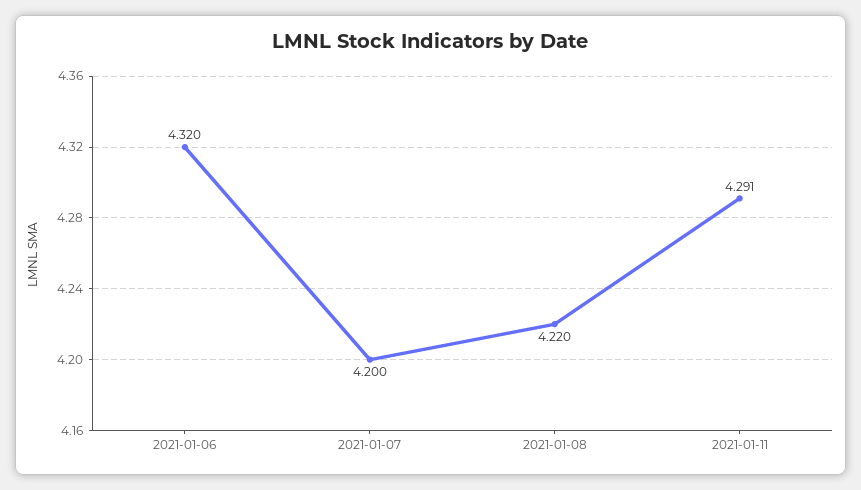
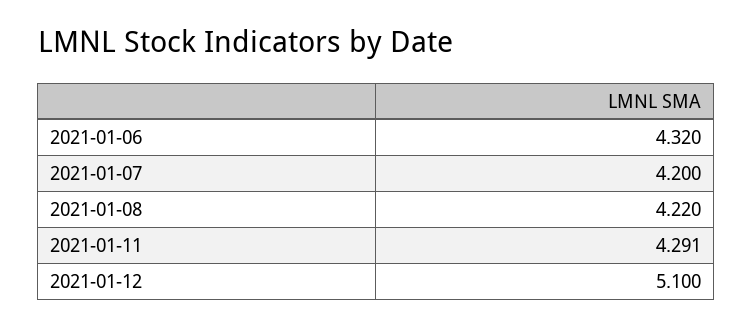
2021-01-12: none -> 5.1

